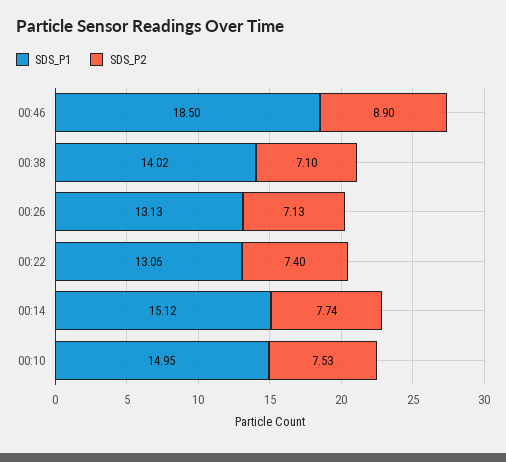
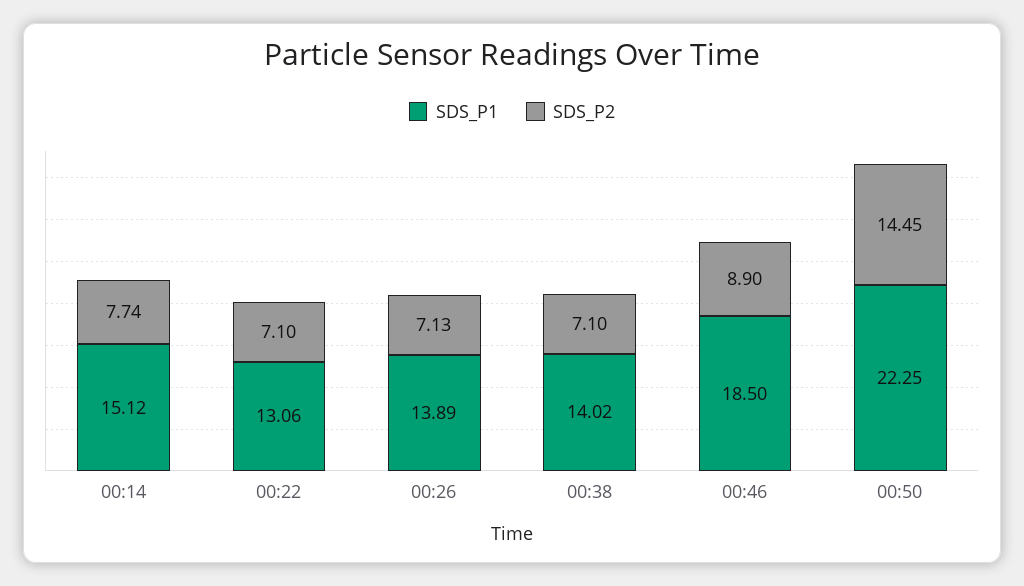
SDS_P1, 00:26: 13.13 -> 13.89
SDS_P2, 00:22: 7.4 -> 7.1
SDS_P1, 00:10: 14.95 -> none
SDS_P2, 00:10: 7.53 -> none
SDS_P1, 00:50: none -> 22.25
SDS_P2, 00:50: none -> 14.45

